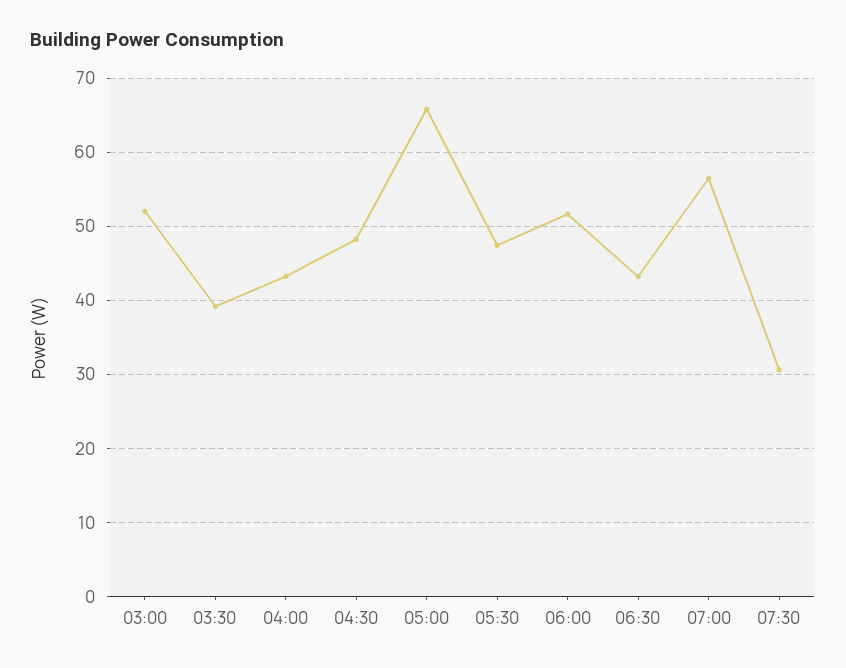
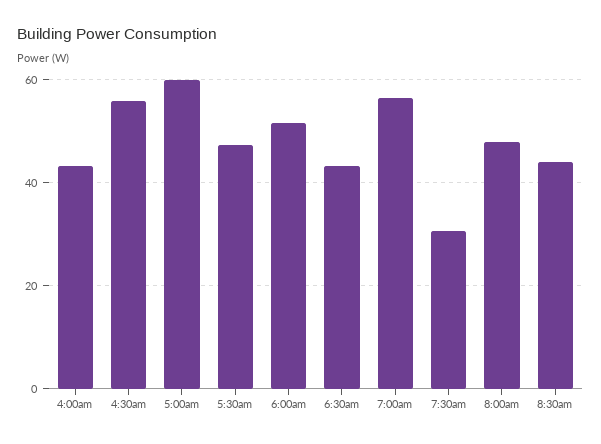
03:00: 52 -> none
03:30: 39 -> none
04:30: 48 -> 56
05:00: 66 -> 60
8:00am: none -> 48
8:30am: none -> 44

